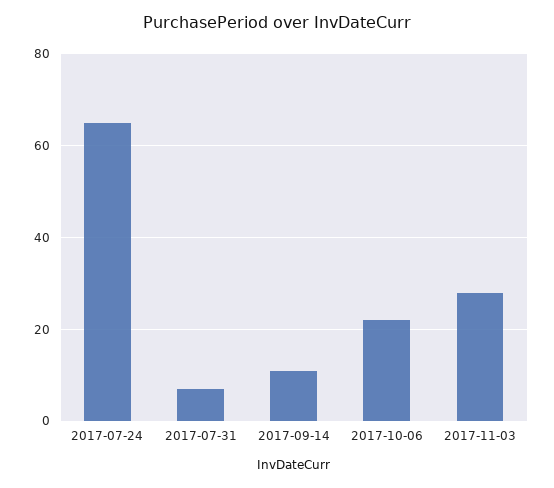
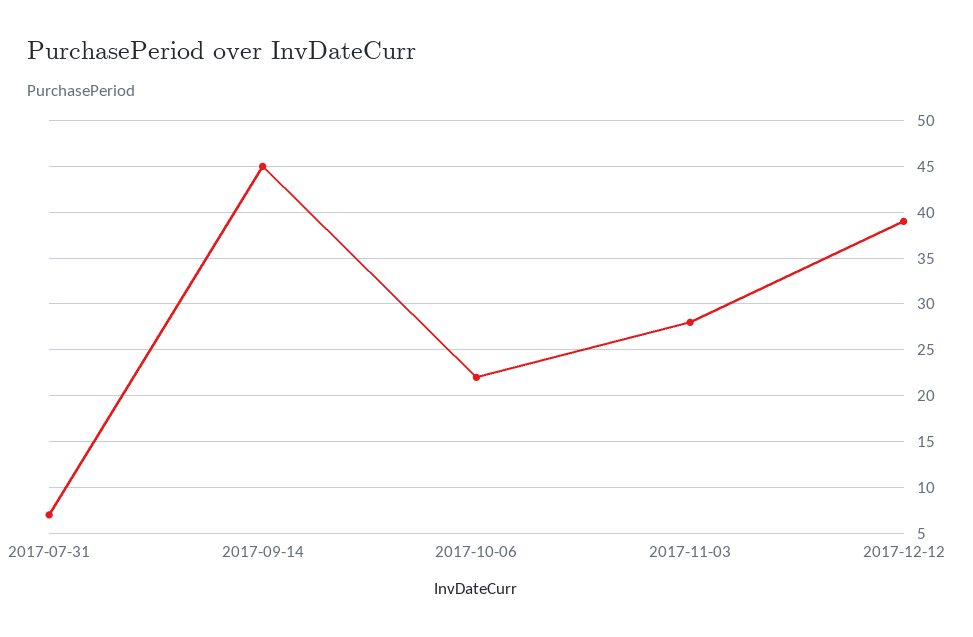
2017-07-24: 65 -> none
2017-09-14: 10 -> 45
2017-12-12: none -> 39

